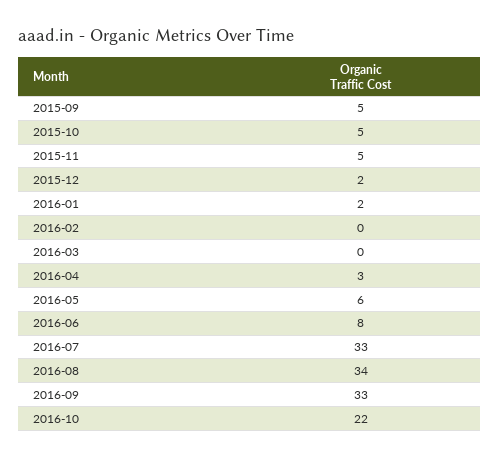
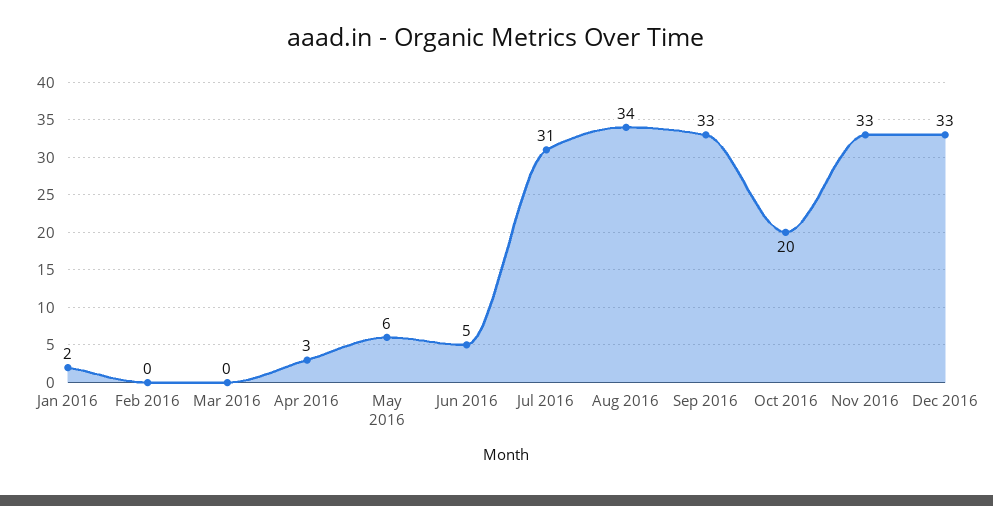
2015-09: 5 -> none
2015-10: 5 -> none
2015-11: 5 -> none
2015-12: 2 -> none
2016-06: 8 -> 5
2016-07: 33 -> 31
2016-10: 22 -> 20
Nov 2016: none -> 33
Dec 2016: none -> 33

